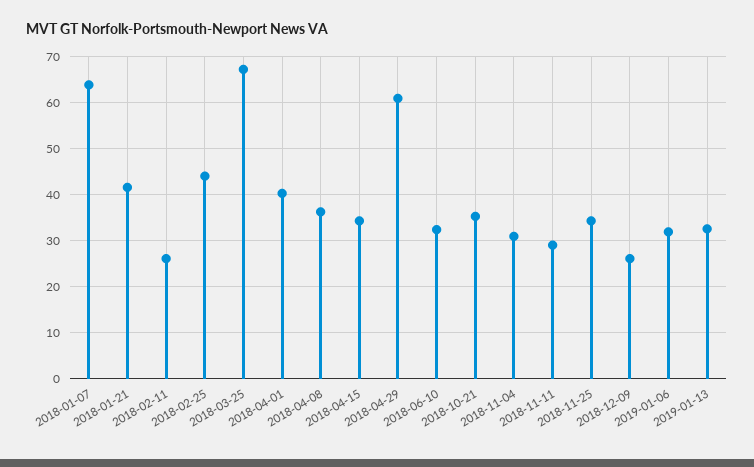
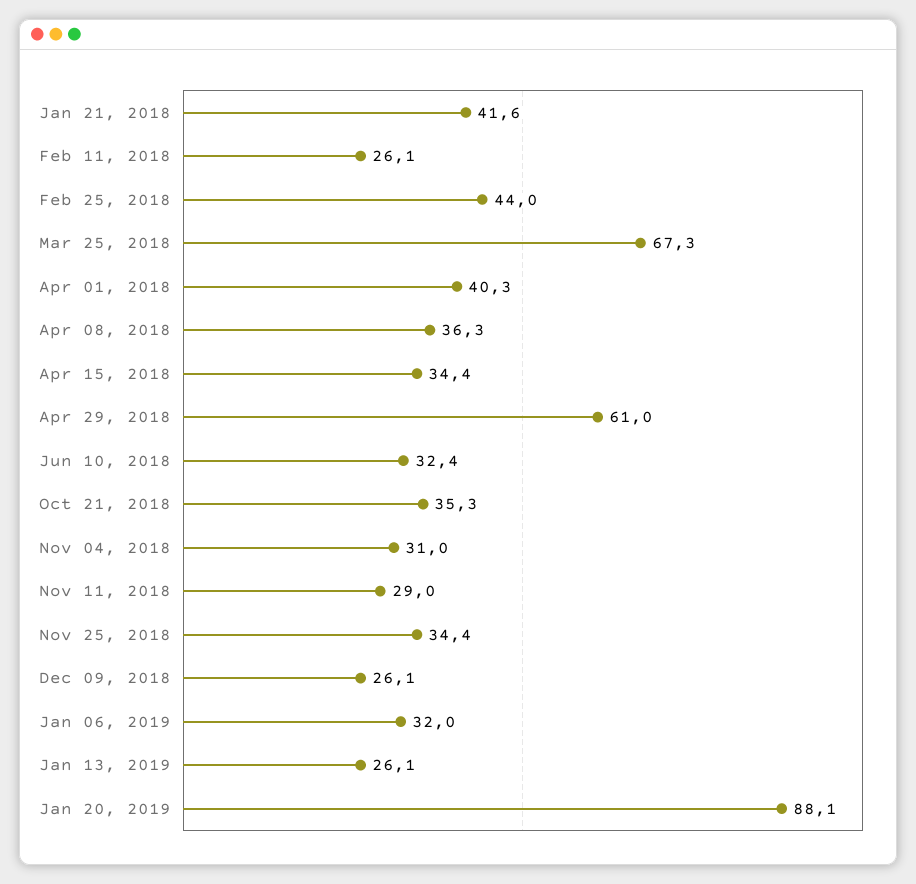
2018-01-07: 64 -> none
2019-01-13: 32 -> 26.1
Jan 20, 2019: none -> 88.1

